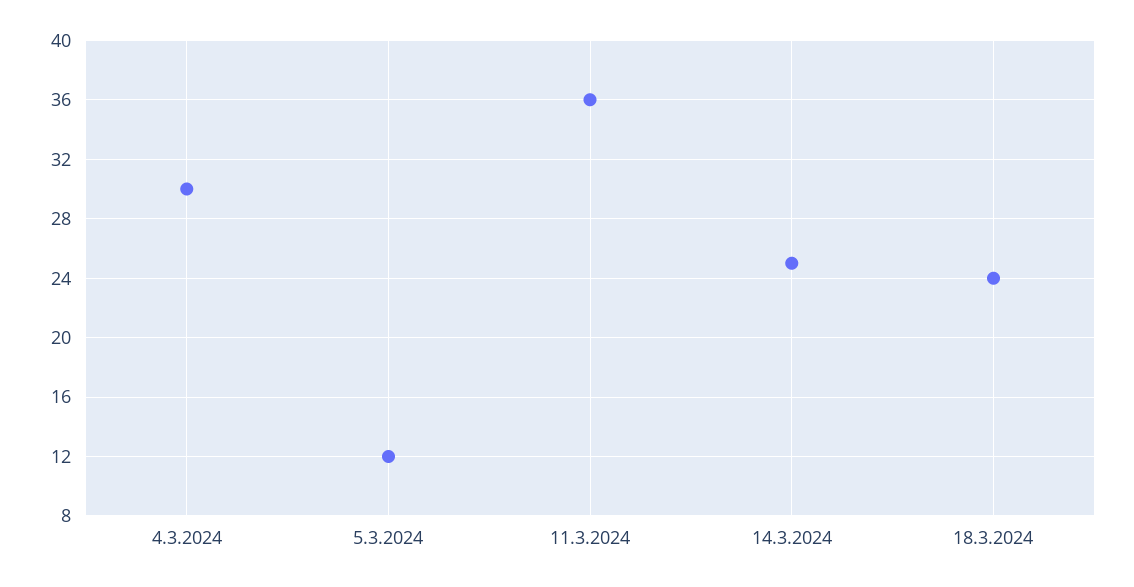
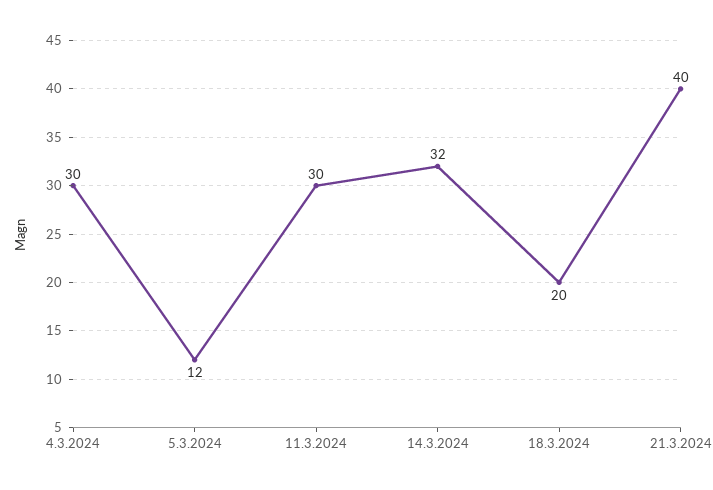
11.3.2024: 36 -> 30
14.3.2024: 25 -> 32
18.3.2024: 24 -> 20
21.3.2024: none -> 40

